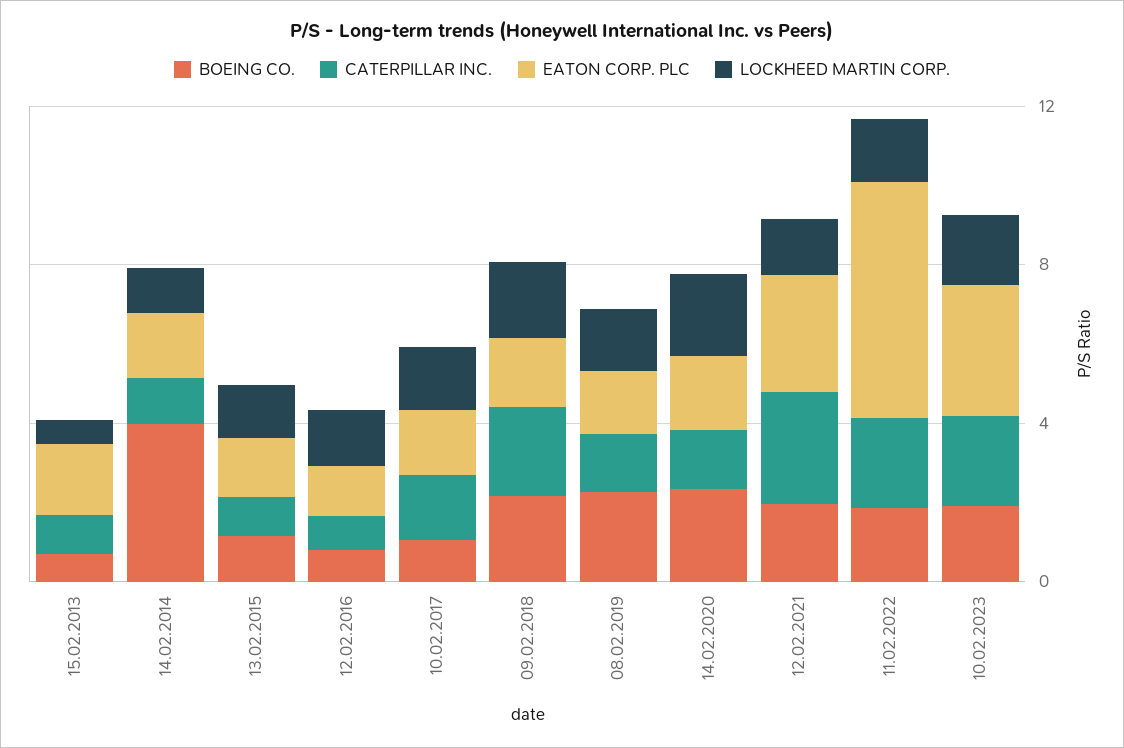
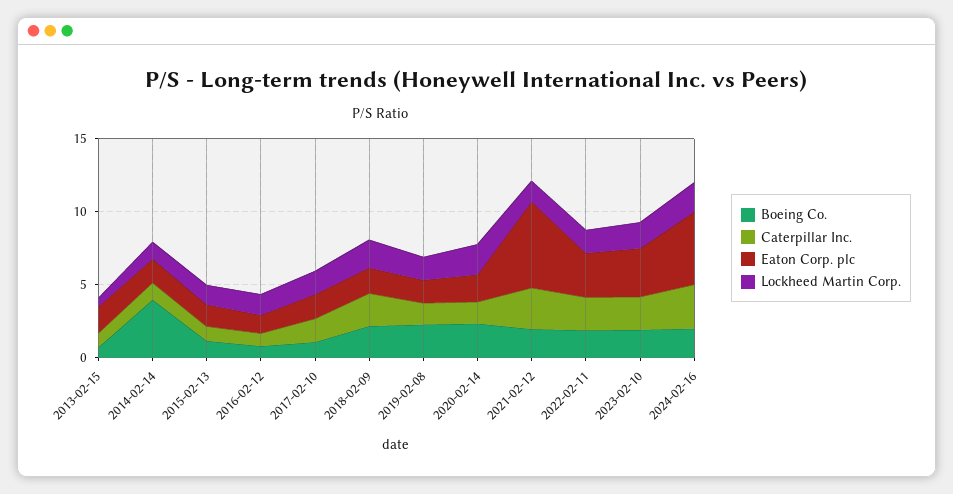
EATON CORP. PLC, 12.02.2021: 3 -> 6
EATON CORP. PLC, 11.02.2022: 6 -> 3
BOEING CO., 2024-02-16: none -> 2
CATERPILLAR INC., 2024-02-16: none -> 3
EATON CORP. PLC, 2024-02-16: none -> 5
LOCKHEED MARTIN CORP., 2024-02-16: none -> 2

